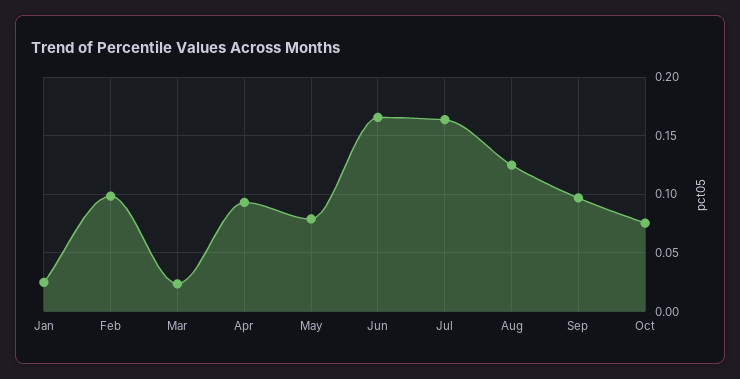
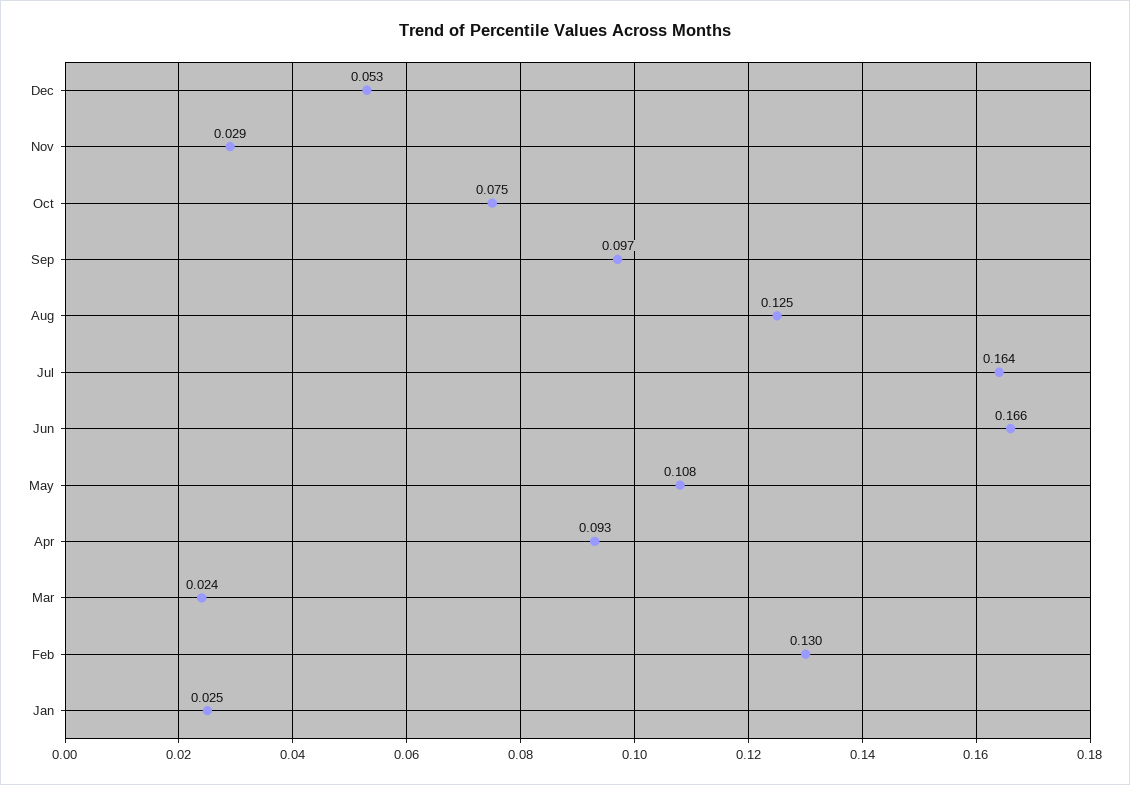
Feb: 0.1 -> 0.13
May: 0.08 -> 0.108
Dec: none -> 0.053
Nov: none -> 0.029

